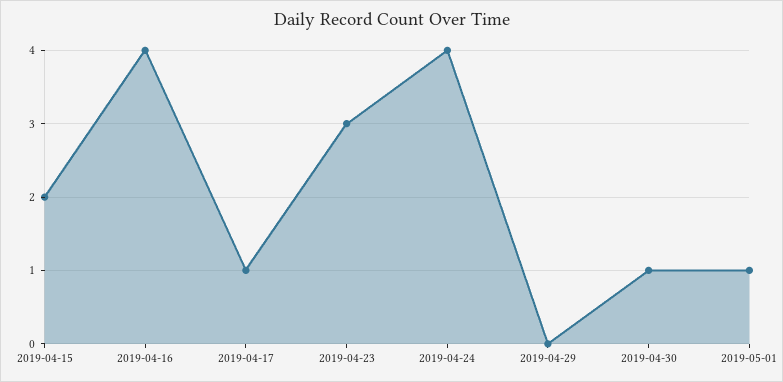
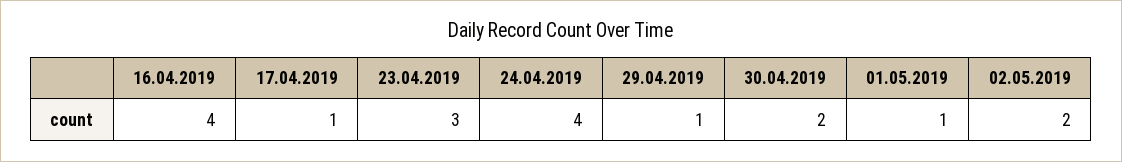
2019-04-15: 2 -> none
2019-04-29: 0 -> 1
2019-04-30: 1 -> 2
02.05.2019: none -> 2

